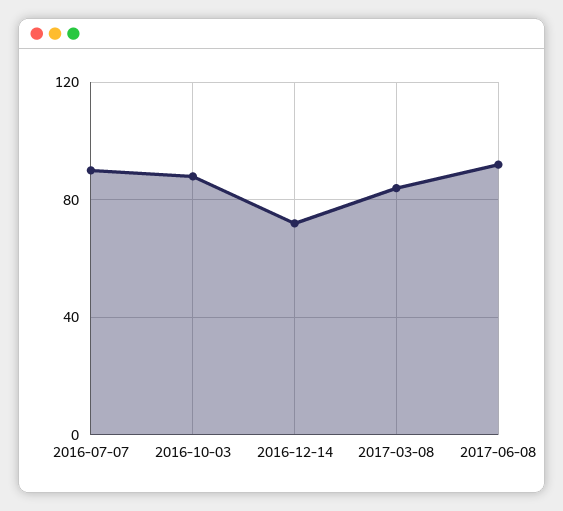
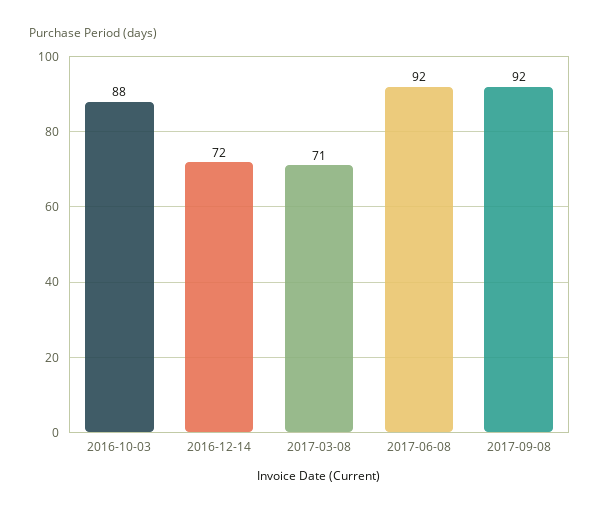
2016-07-07: 90 -> none
2017-03-08: 85 -> 71
2017-09-08: none -> 92

